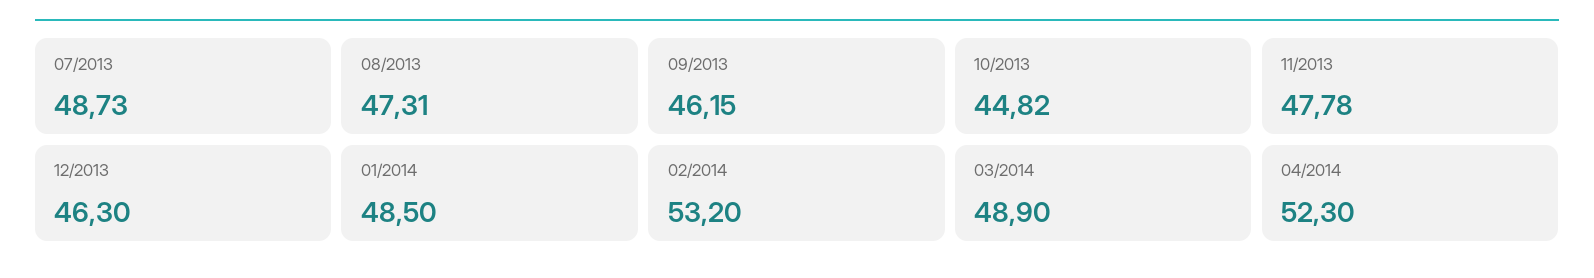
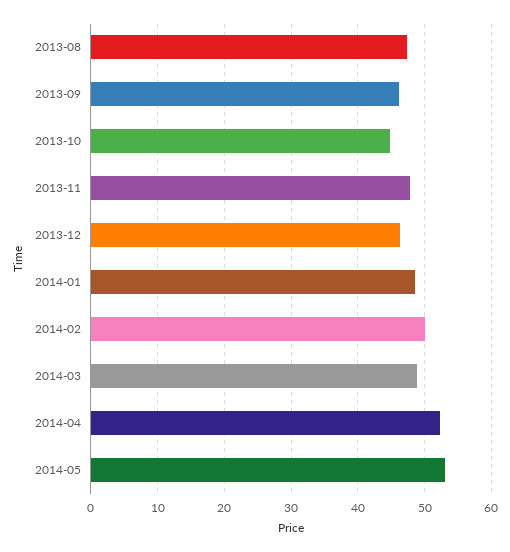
07/2013: 48.73 -> none
02/2014: 53.2 -> 50
2014-05: none -> 53

